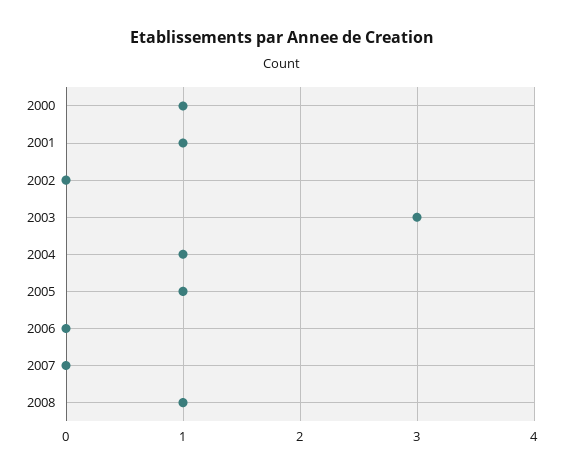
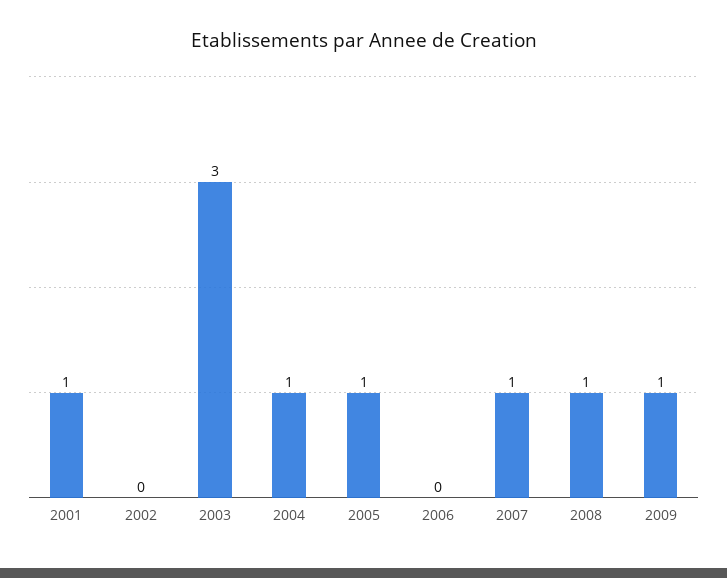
2000: 1 -> none
2007: 0 -> 1
2009: none -> 1

